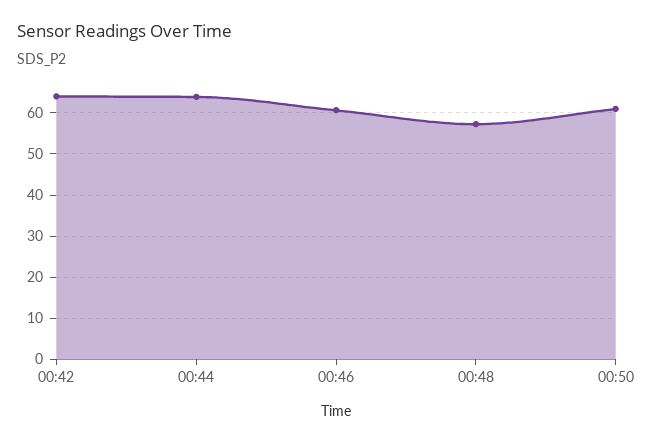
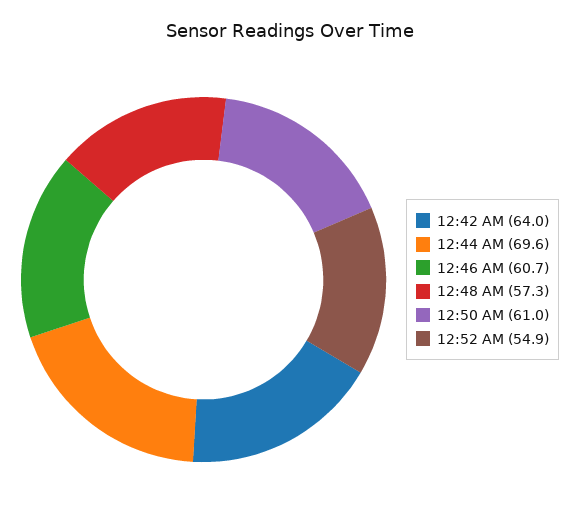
00:44: 64 -> 69.6
12:52 AM: none -> 54.9

